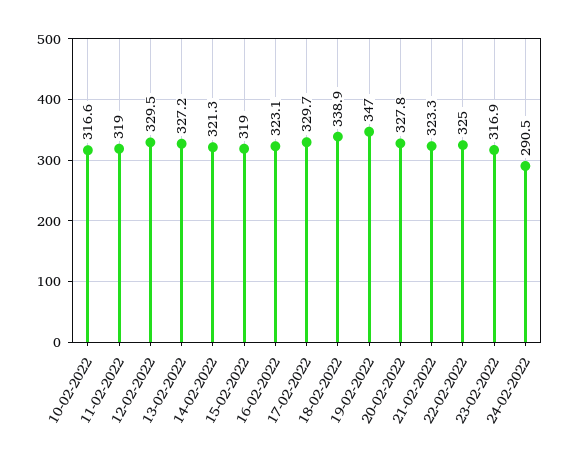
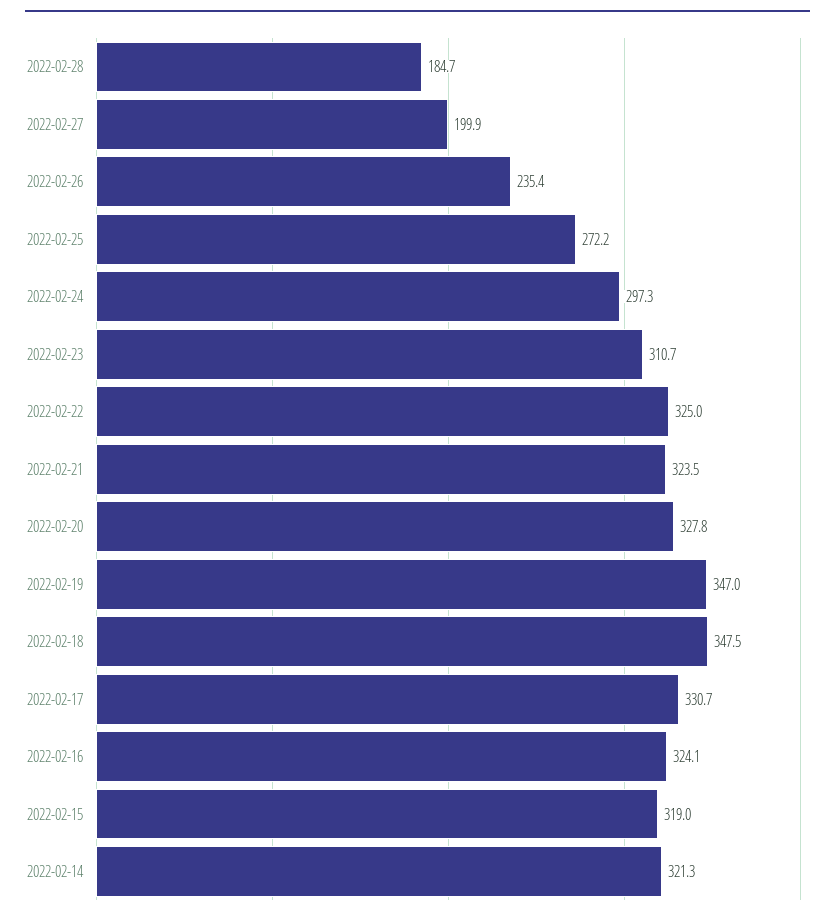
10-02-2022: 316.6 -> none
11-02-2022: 319 -> none
12-02-2022: 329.5 -> none
13-02-2022: 327.2 -> none
16-02-2022: 323.1 -> 324.1
17-02-2022: 329.7 -> 330.7
18-02-2022: 338.9 -> 347.5
21-02-2022: 323.3 -> 323.5
23-02-2022: 316.9 -> 310.7
24-02-2022: 290.5 -> 297.3
2022-02-28: none -> 184.7
2022-02-27: none -> 199.9
2022-02-26: none -> 235.4
2022-02-25: none -> 272.2

